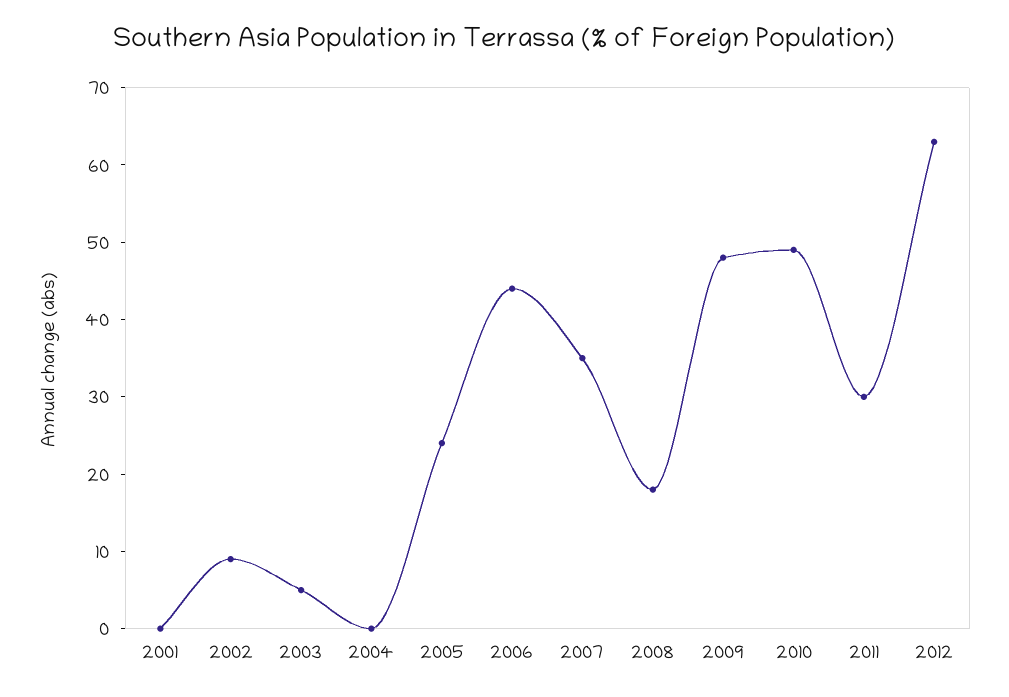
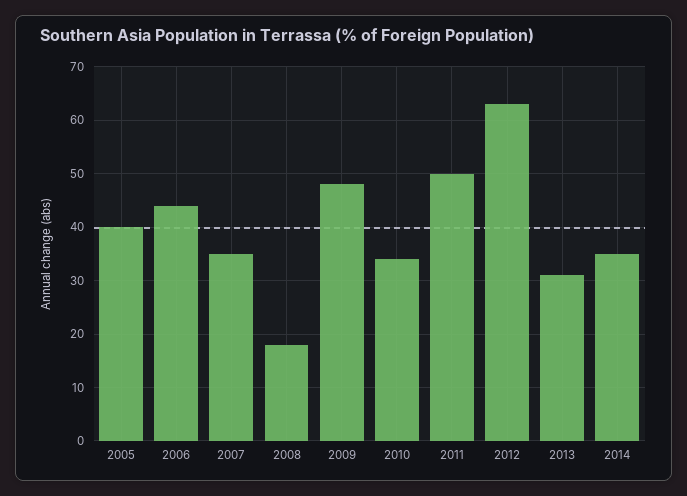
2001: 0 -> none
2002: 10 -> none
2003: 5 -> none
2004: 0 -> none
2005: 25 -> 40
2010: 50 -> 35
2011: 30 -> 50
2013: none -> 30
2014: none -> 35

